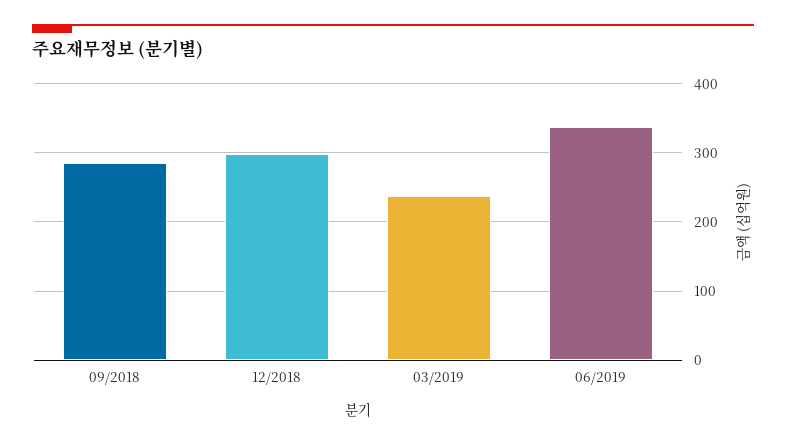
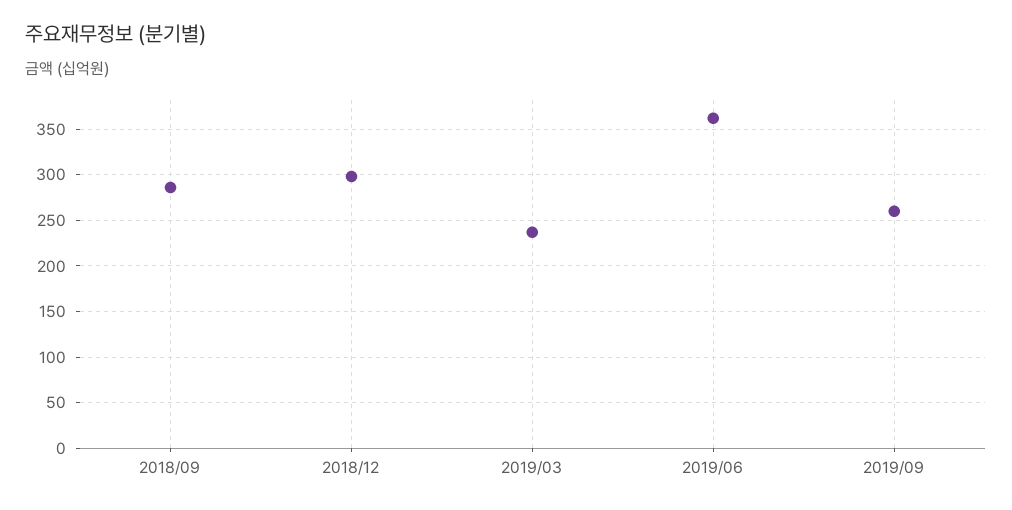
06/2019: 340 -> 360
2019/09: none -> 260

